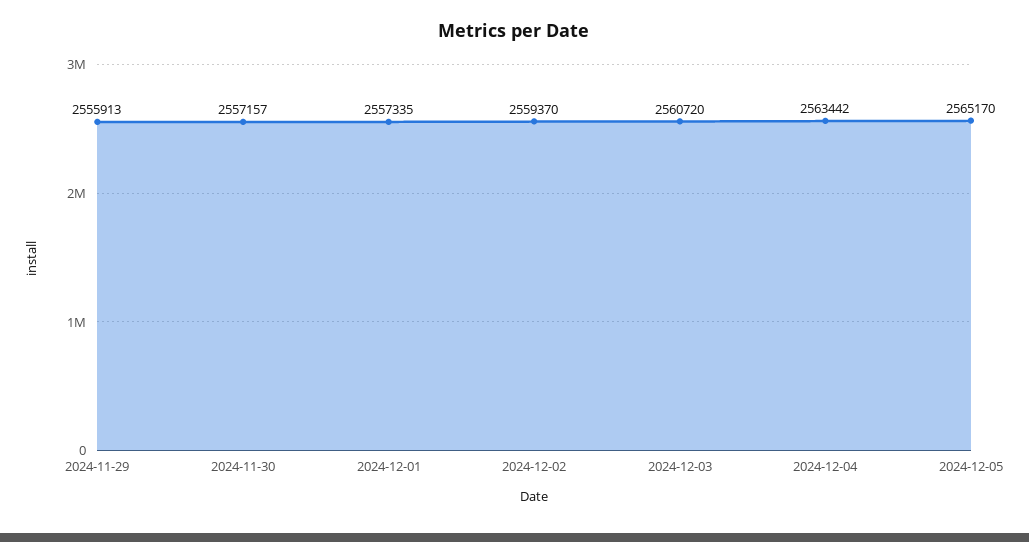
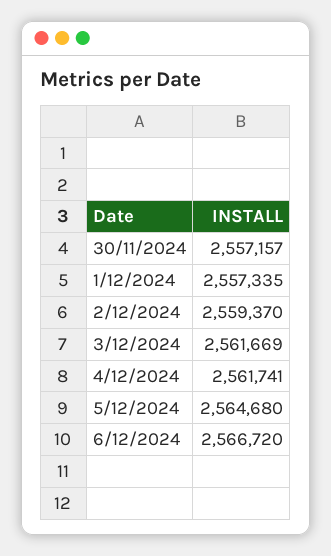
2024-11-29: 2555913 -> none
2024-12-03: 2560720 -> 2561669
2024-12-04: 2563442 -> 2561741
2024-12-05: 2565170 -> 2564680
6/12/2024: none -> 2566720

